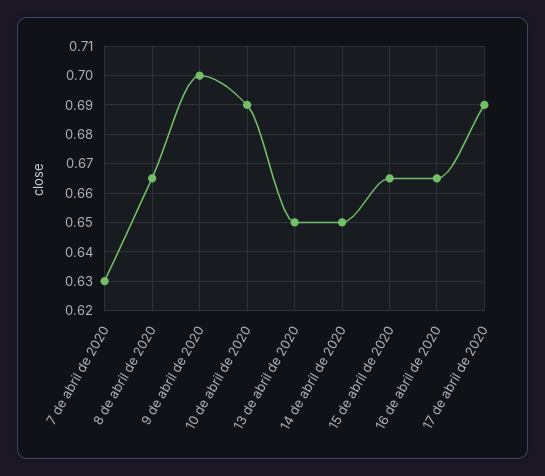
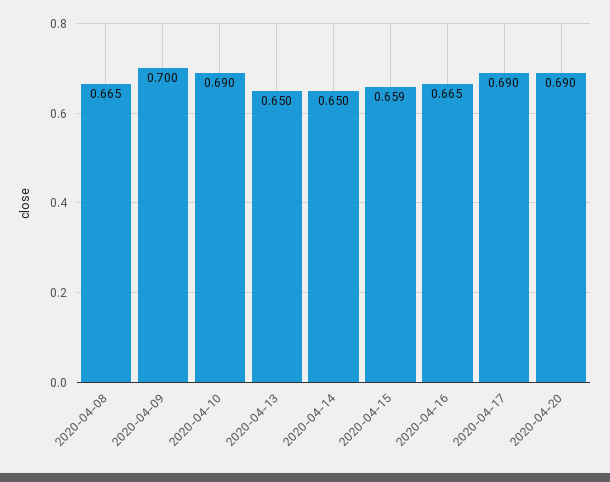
7 de abril de 2020: 0.63 -> none
15 de abril de 2020: 0.665 -> 0.659
2020-04-20: none -> 0.69

